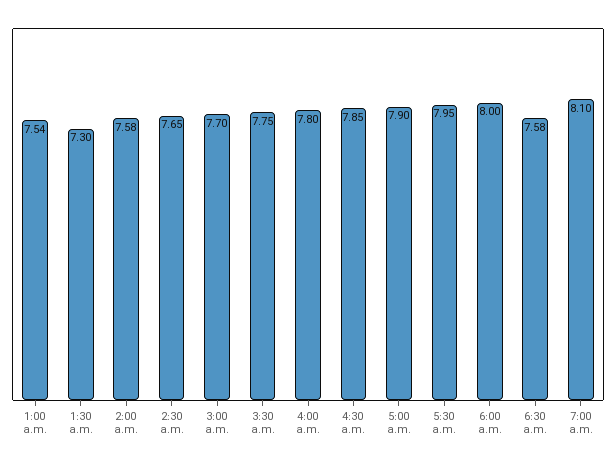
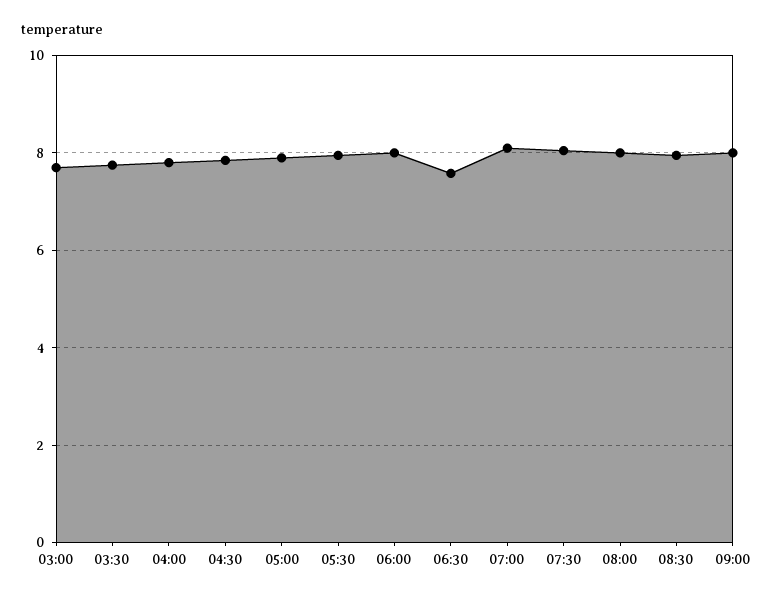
1:00 a.m.: 7.54 -> none
1:30 a.m.: 7.3 -> none
2:00 a.m.: 7.58 -> none
2:30 a.m.: 7.65 -> none
07:30: none -> 8
08:00: none -> 8
08:30: none -> 8
09:00: none -> 8

